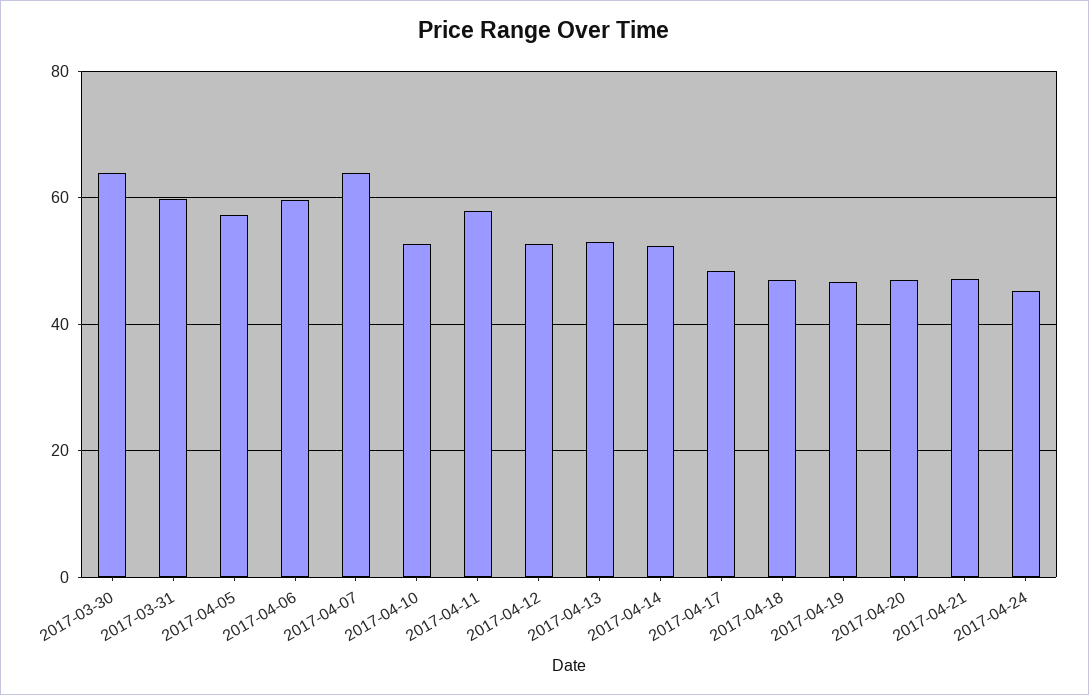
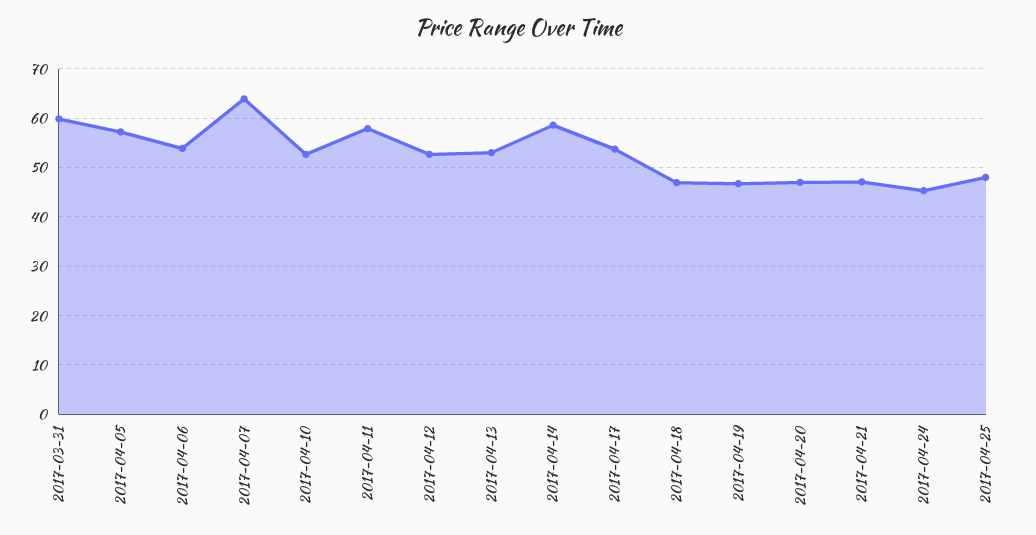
2017-03-30: 64 -> none
2017-04-06: 60 -> 54
2017-04-14: 52 -> 58
2017-04-17: 48 -> 54
2017-04-25: none -> 48

